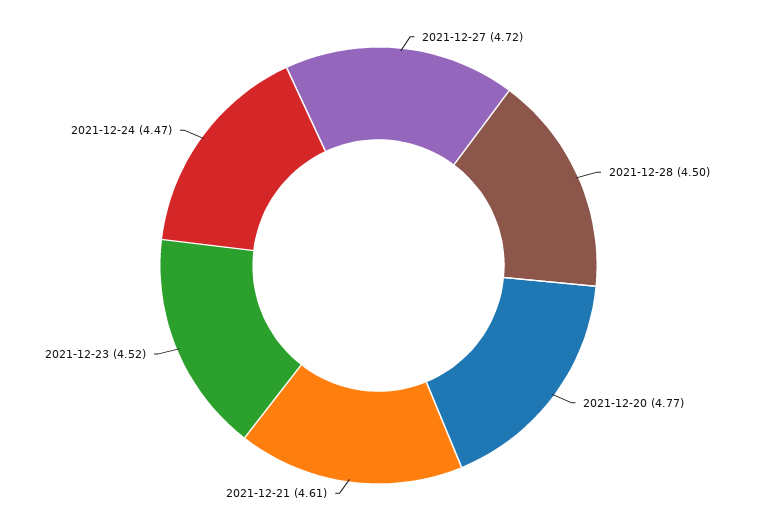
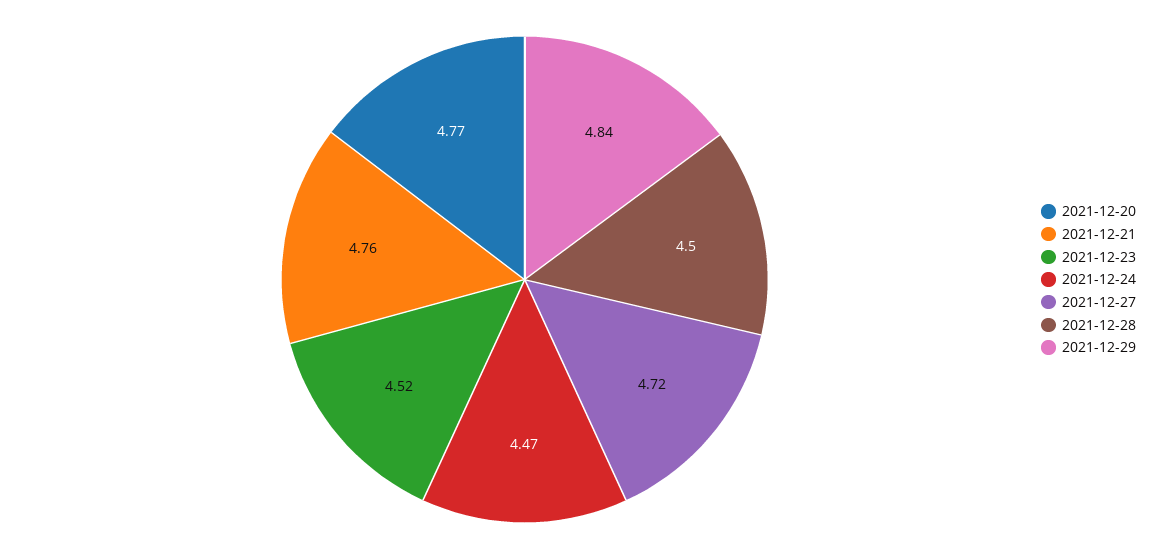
2021-12-21: 4.61 -> 4.76
2021-12-29: none -> 4.84

